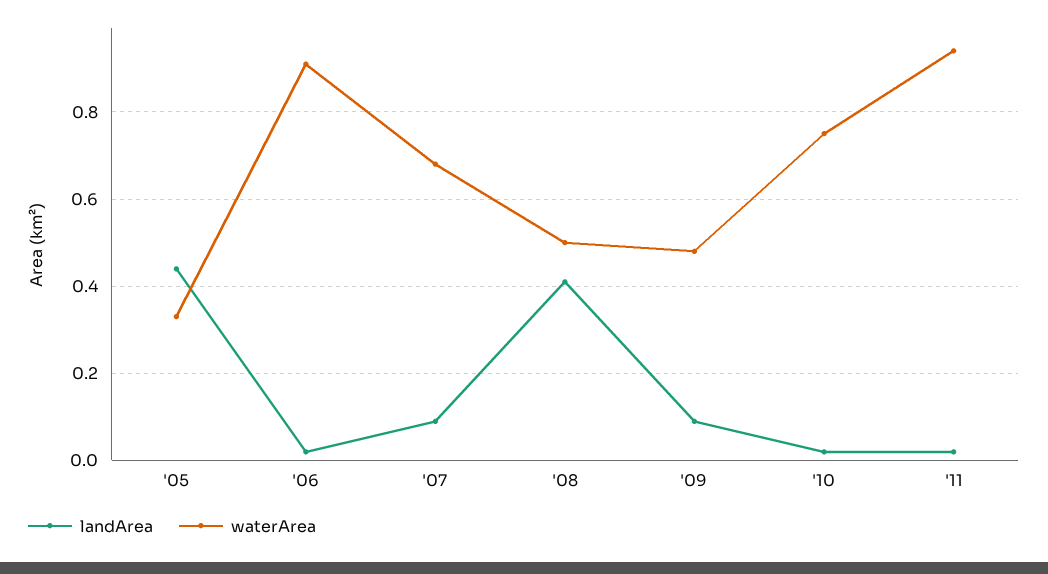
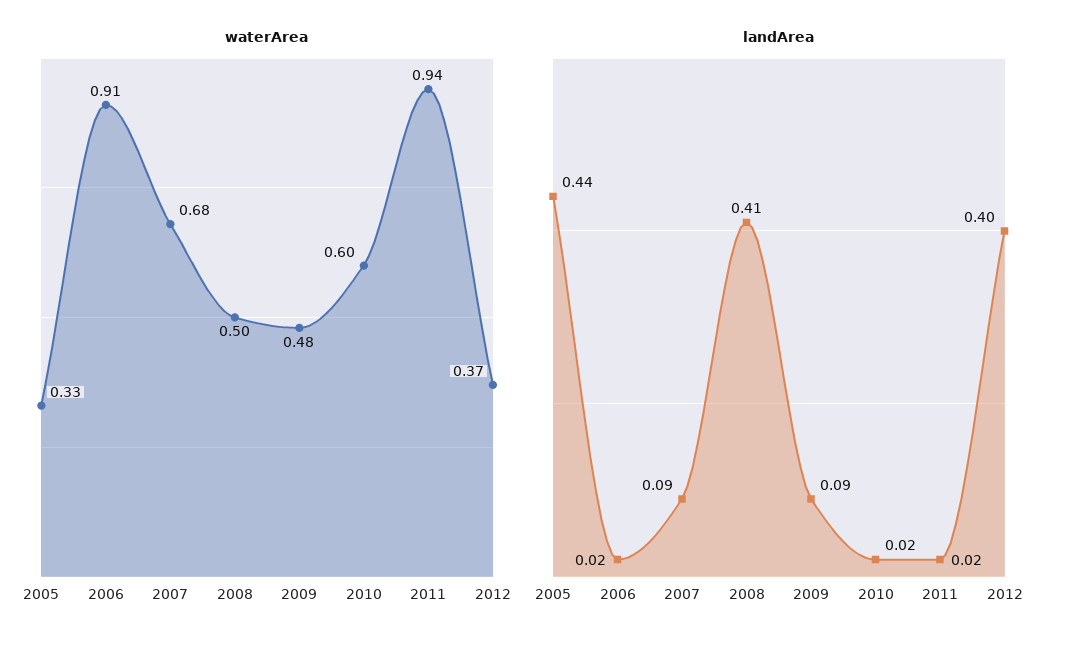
waterArea, '10: 0.75 -> 0.6
waterArea, 2012: none -> 0.37
landArea, 2012: none -> 0.4

